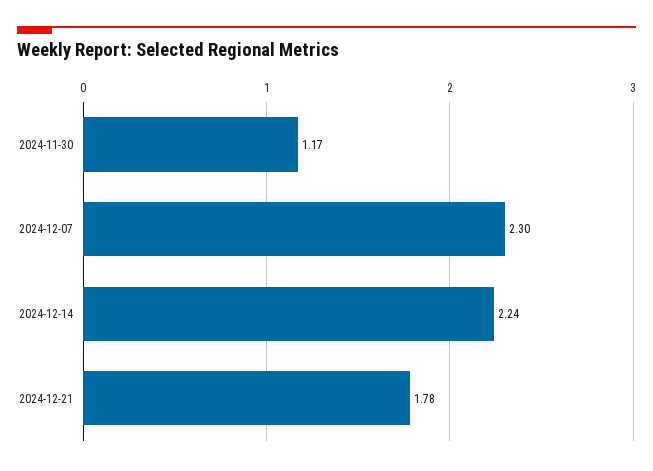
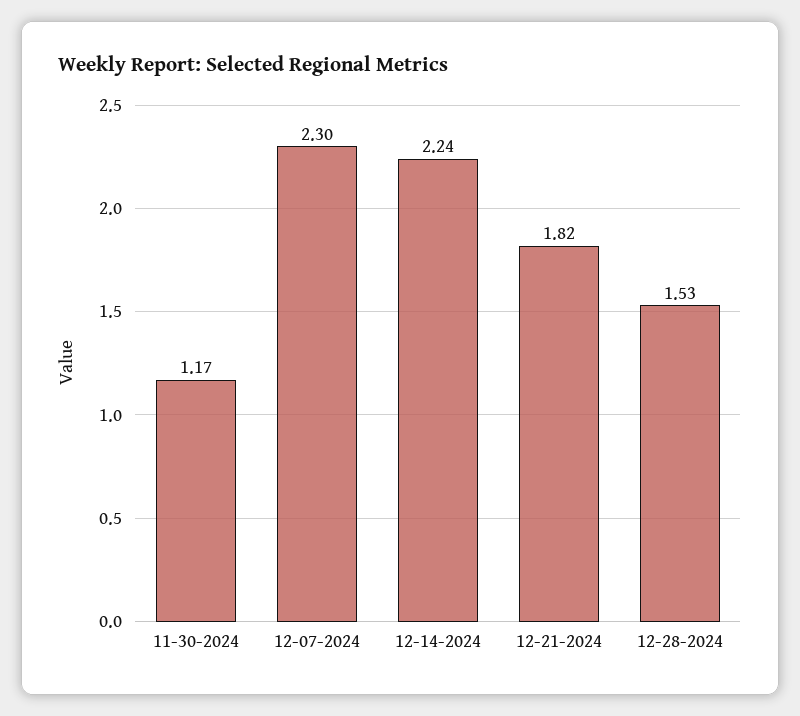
2024-12-21: 1.78 -> 1.82
12-28-2024: none -> 1.53

